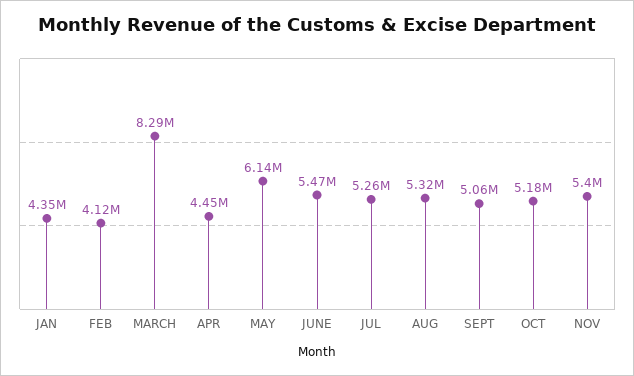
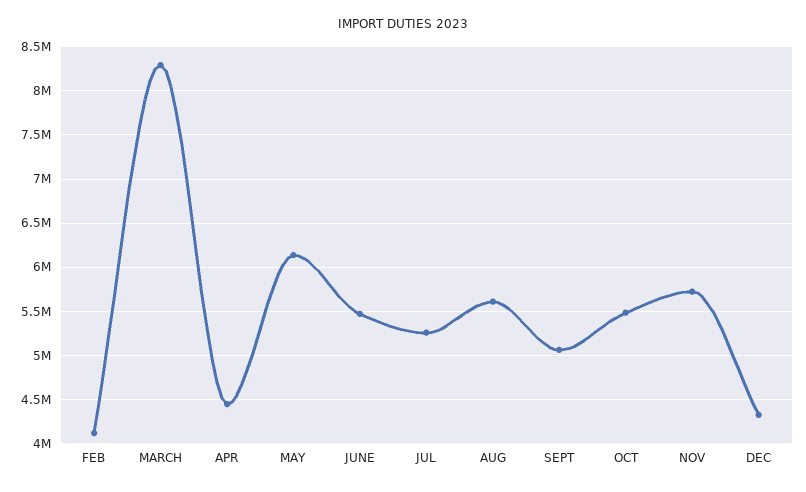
JAN: 4350000 -> none
AUG: 5320000 -> 5600000
OCT: 5180000 -> 5500000
NOV: 5400000 -> 5700000
DEC: none -> 4300000

